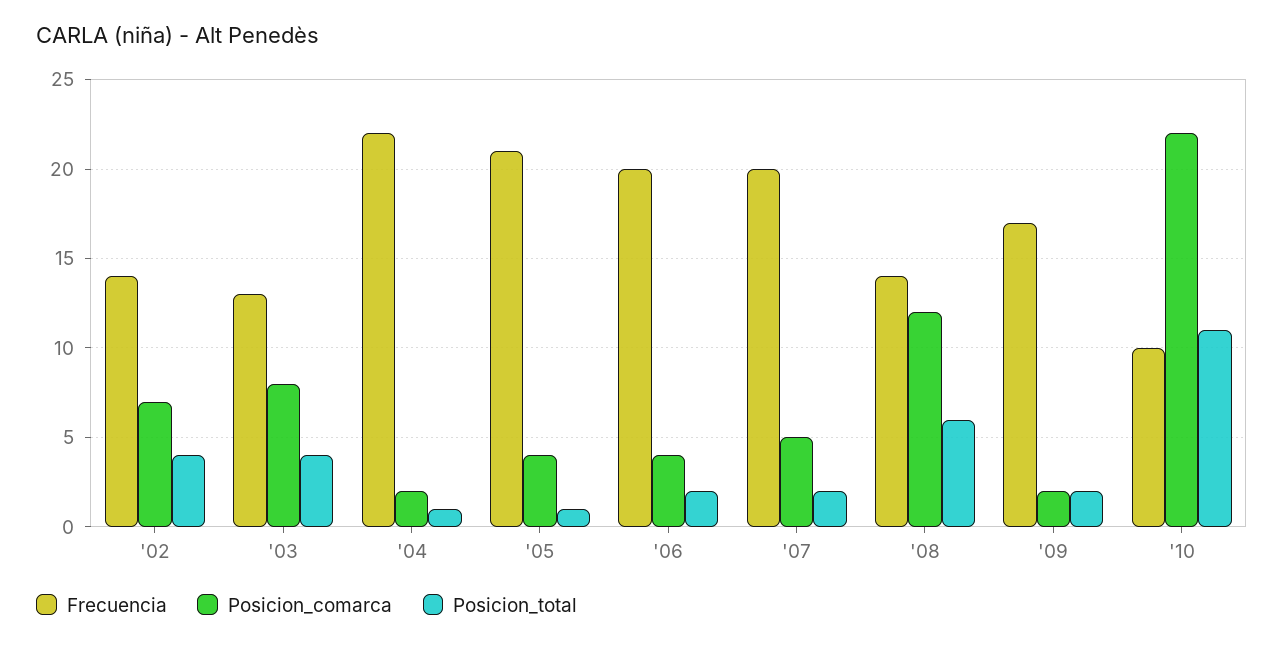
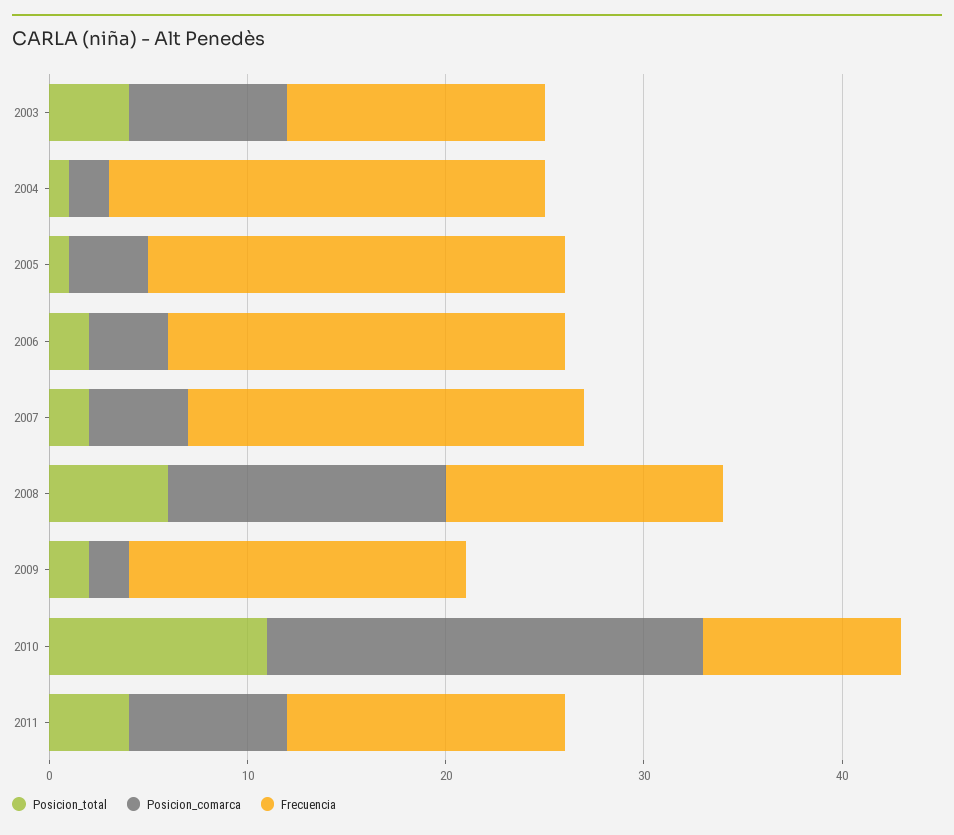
Frecuencia, '02: 14 -> none
Posicion_comarca, '02: 7 -> none
Posicion_total, '02: 4 -> none
Posicion_comarca, '08: 12 -> 14
Posicion_total, 2011: none -> 4
Posicion_comarca, 2011: none -> 8
Frecuencia, 2011: none -> 14

